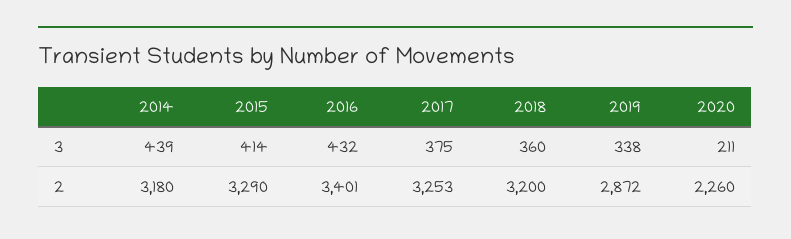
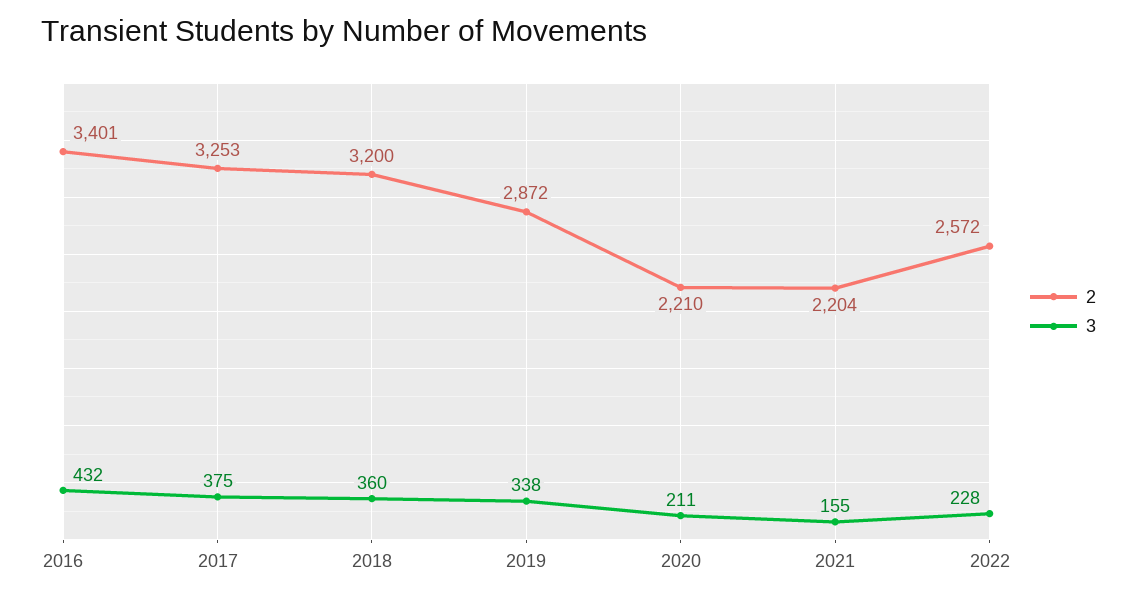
3, 2014: 439 -> none
3, 2015: 414 -> none
2, 2014: 3180 -> none
2, 2015: 3290 -> none
2, 2020: 2260 -> 2210
2, 2021: none -> 2204
3, 2021: none -> 155
2, 2022: none -> 2572
3, 2022: none -> 228

